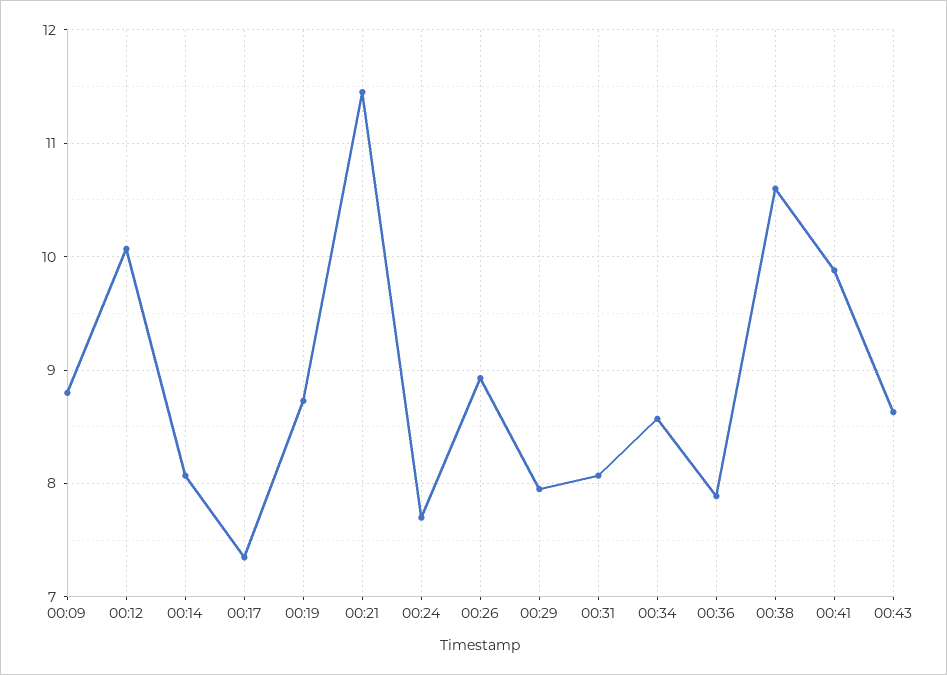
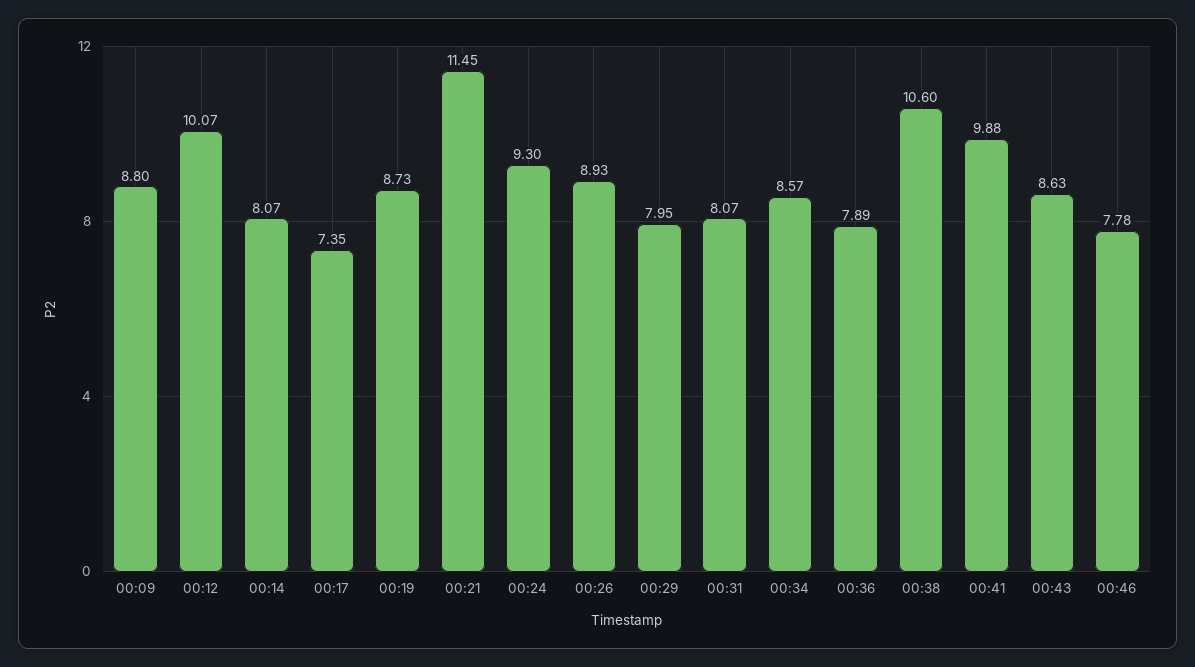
00:24: 7.7 -> 9.3
00:46: none -> 7.78

